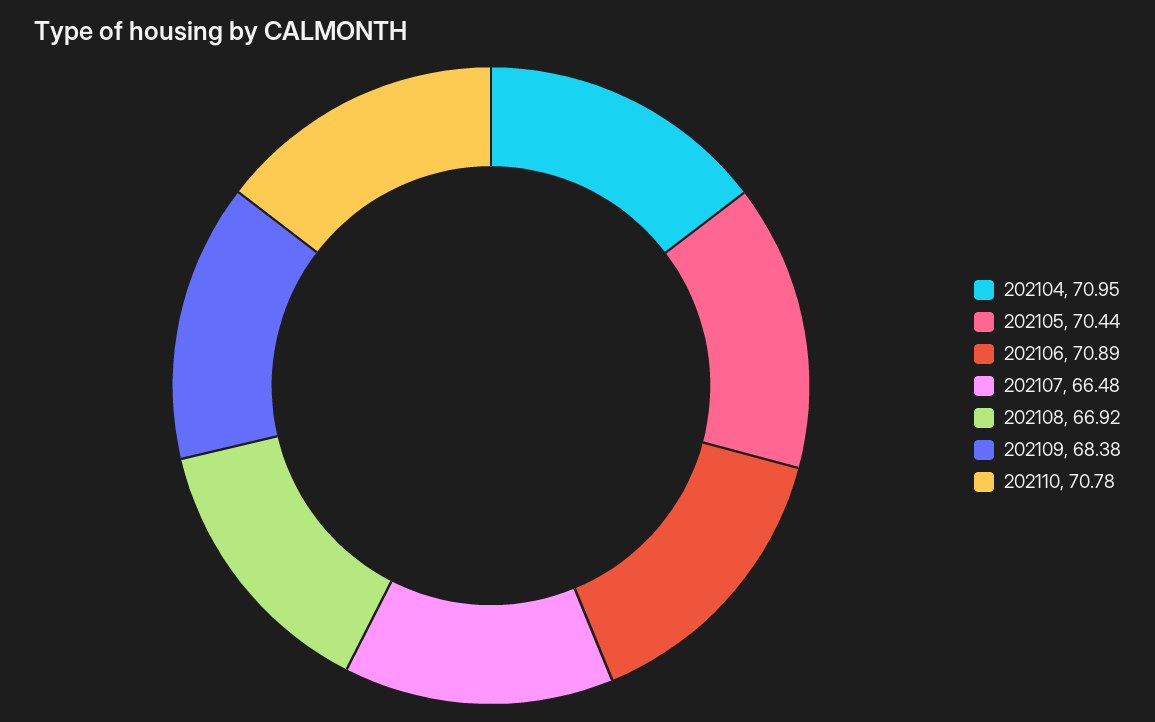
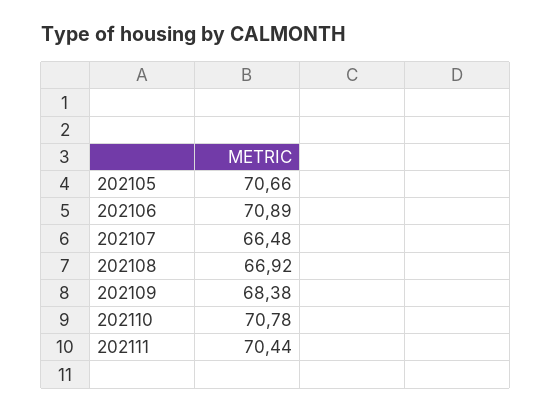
202104: 70.95 -> none
202105: 70.44 -> 70.66
202111: none -> 70.44

